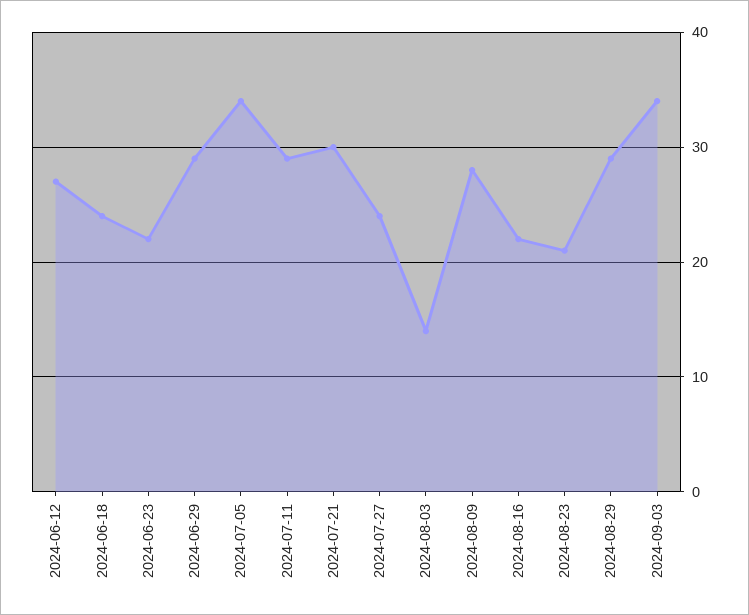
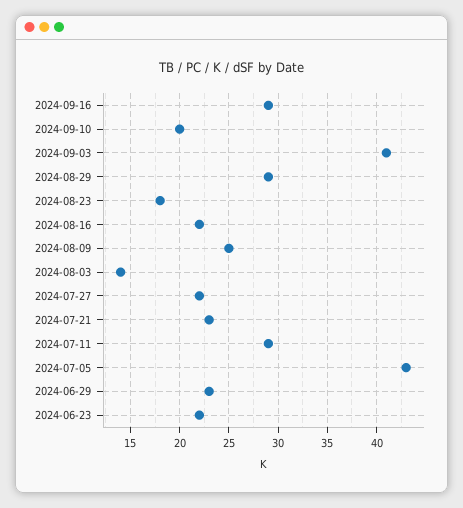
2024-06-12: 27 -> none
2024-06-18: 24 -> none
2024-06-29: 29 -> 23
2024-07-05: 34 -> 43
2024-07-21: 30 -> 23
2024-07-27: 24 -> 22
2024-08-09: 28 -> 25
2024-08-23: 21 -> 18
2024-09-03: 34 -> 41
2024-09-16: none -> 29
2024-09-10: none -> 20

